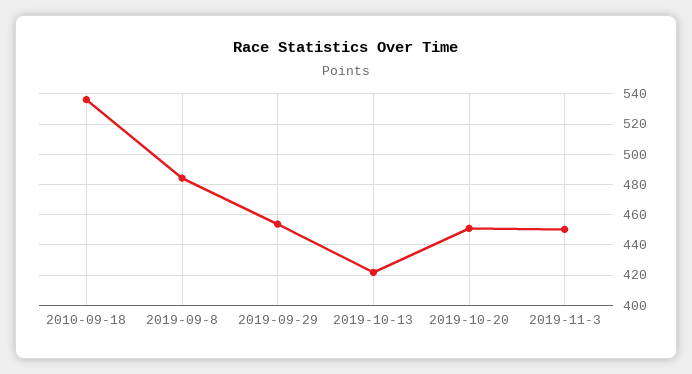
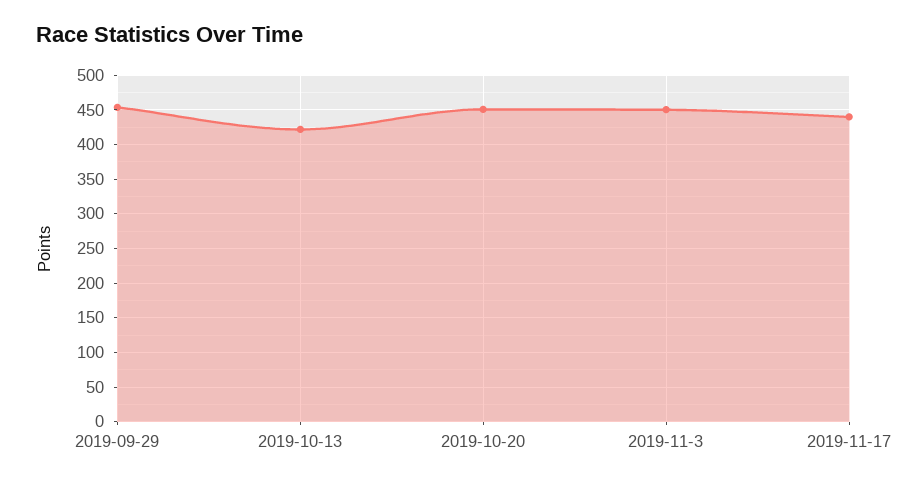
2010-09-18: 535 -> none
2019-09-8: 485 -> none
2019-11-17: none -> 440

